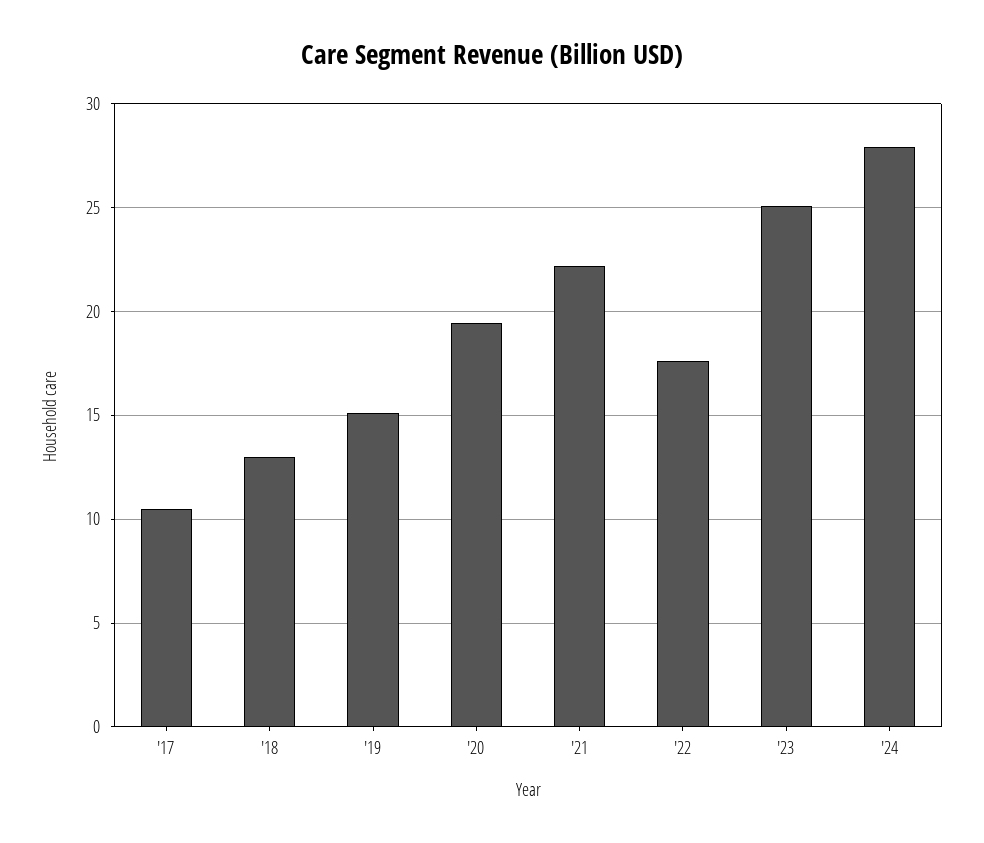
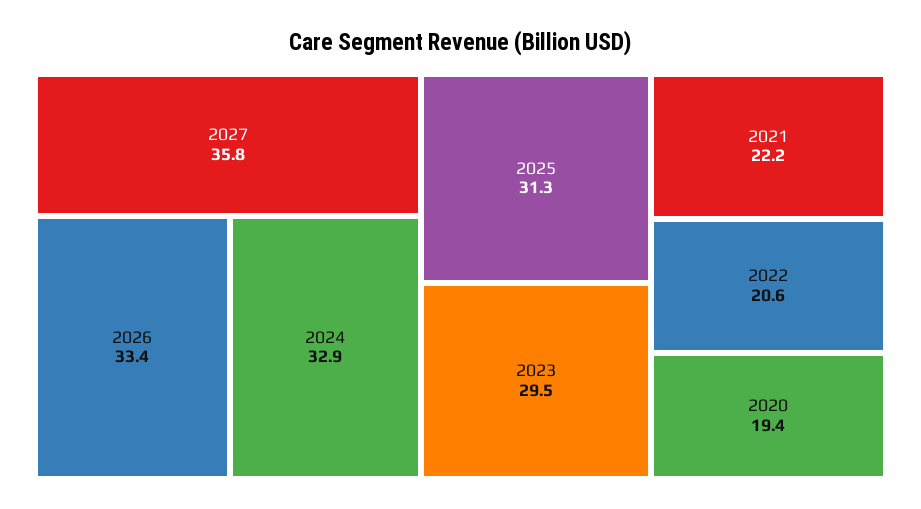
'17: 10.5 -> none
'18: 13 -> none
'19: 15 -> none
'22: 17.5 -> 20.6
'23: 25 -> 29.5
'24: 28 -> 32.9
2027: none -> 35.8
2026: none -> 33.4
2025: none -> 31.3

